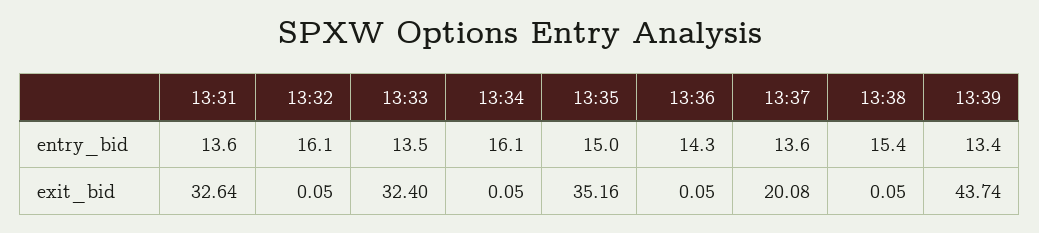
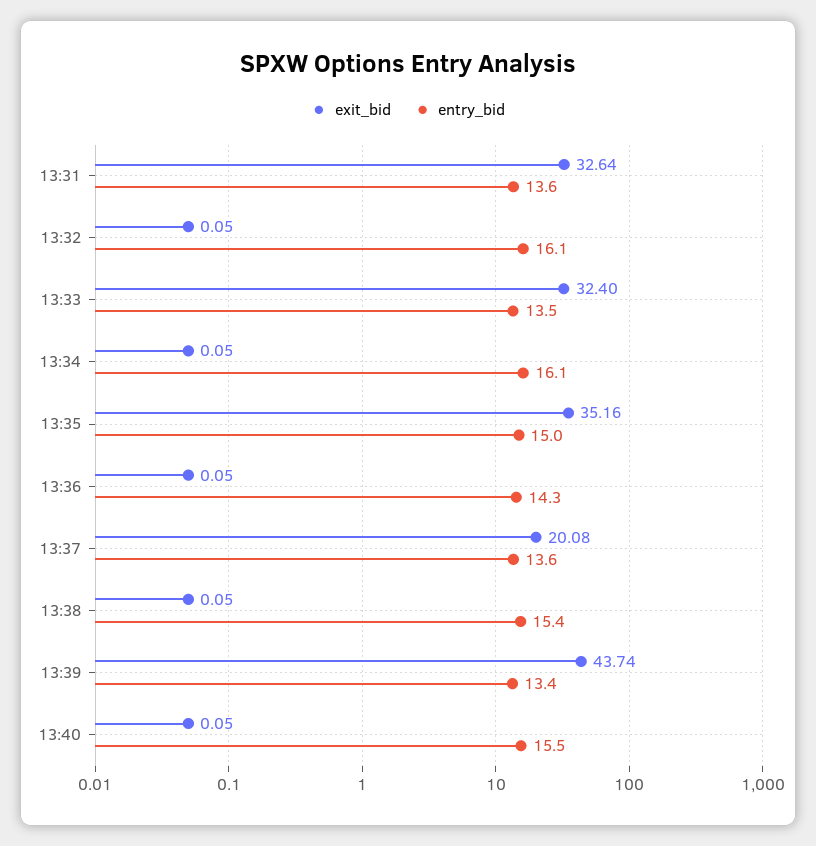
exit_bid, 13:40: none -> 0.05
entry_bid, 13:40: none -> 15.5

